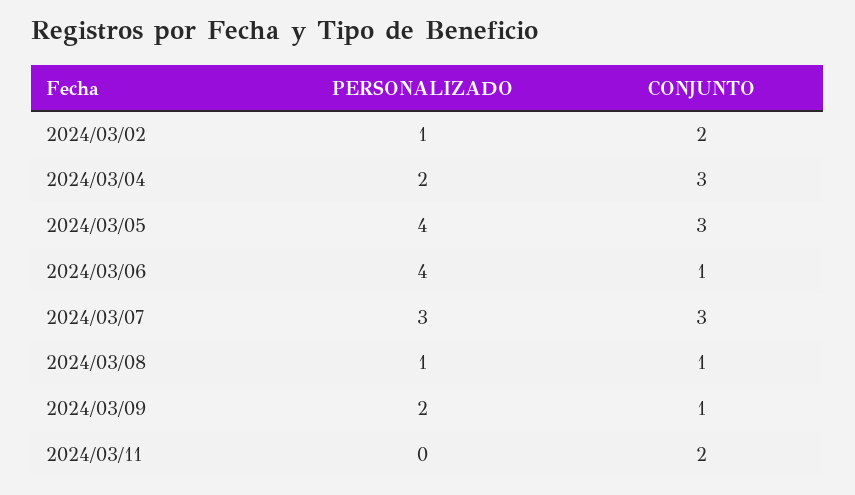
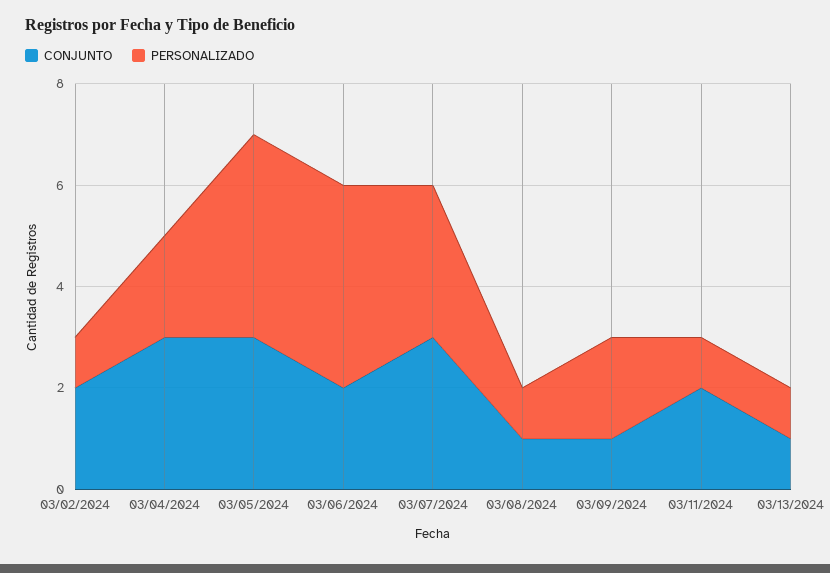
CONJUNTO, 2024/03/06: 1 -> 2
PERSONALIZADO, 2024/03/11: 0 -> 1
CONJUNTO, 03/13/2024: none -> 1
PERSONALIZADO, 03/13/2024: none -> 1

